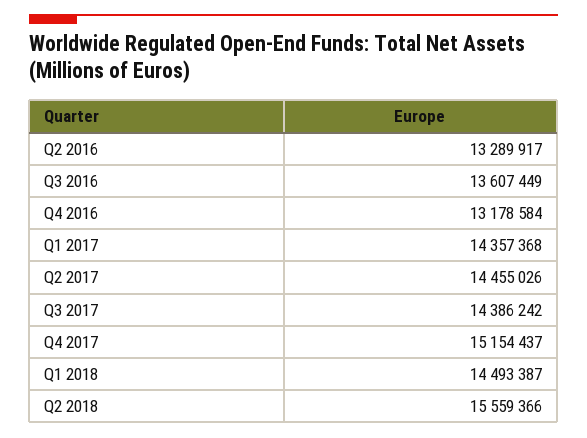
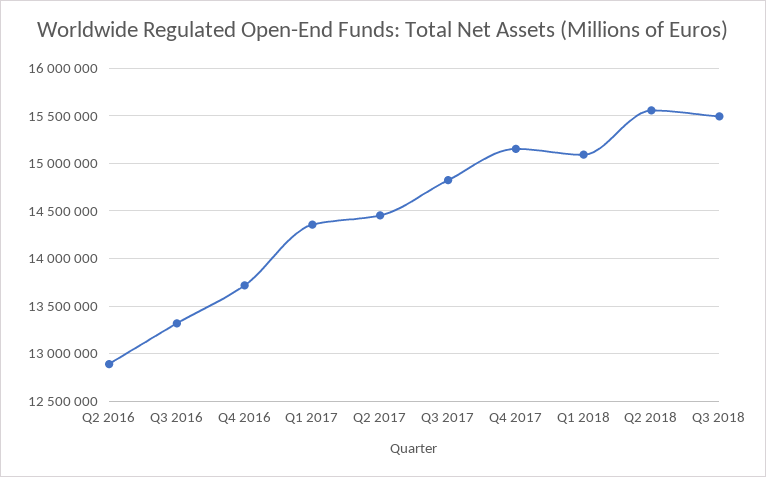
Q2 2016: 13289917 -> 12900000
Q3 2016: 13607449 -> 13300000
Q4 2016: 13178584 -> 13700000
Q3 2017: 14386242 -> 14800000
Q1 2018: 14493387 -> 15100000
Q3 2018: none -> 15500000

